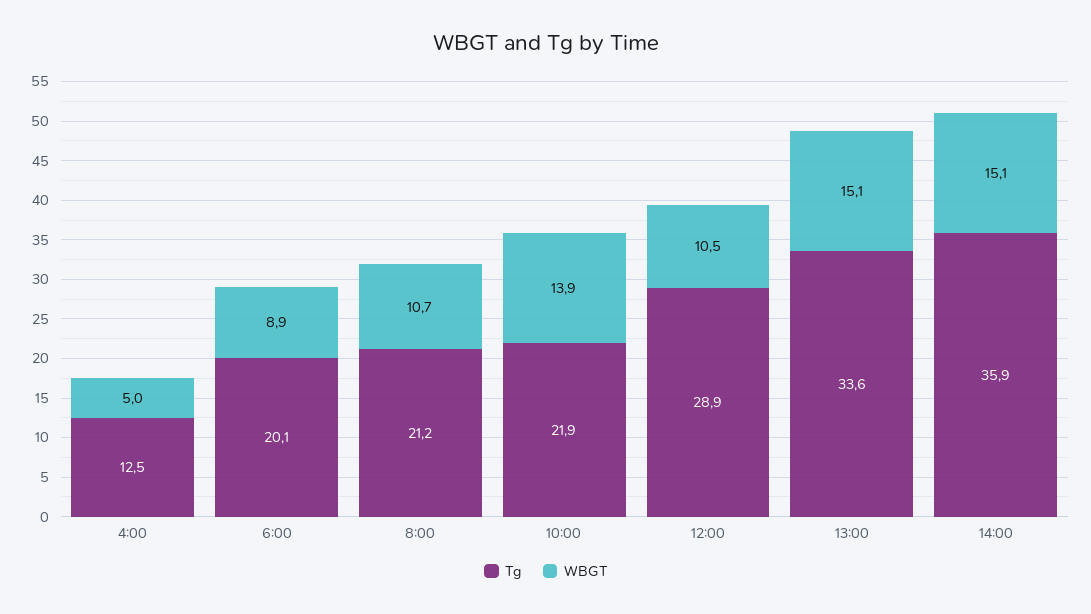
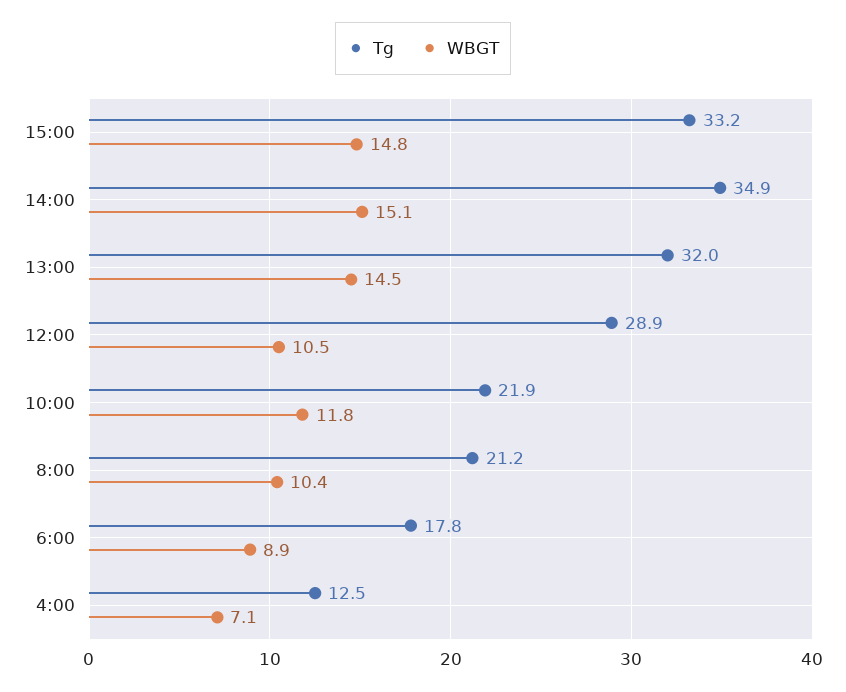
WBGT, 4:00: 5 -> 7.1
Tg, 6:00: 20.1 -> 17.8
WBGT, 8:00: 10.7 -> 10.4
WBGT, 10:00: 13.9 -> 11.8
Tg, 13:00: 33.6 -> 32
WBGT, 13:00: 15.1 -> 14.5
Tg, 14:00: 35.9 -> 34.9
Tg, 15:00: none -> 33.2
WBGT, 15:00: none -> 14.8

